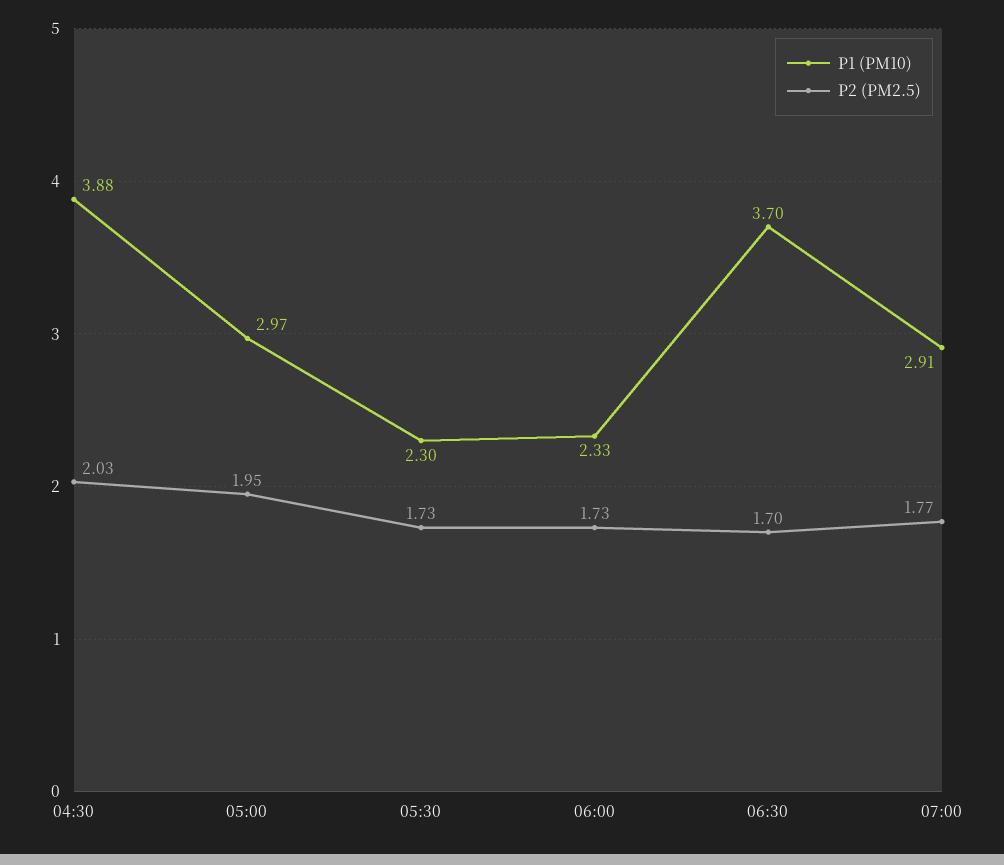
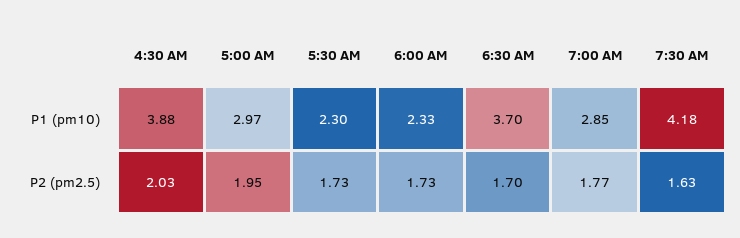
P1 (PM10), 07:00: 2.91 -> 2.85
P1 (PM10), 7:30 AM: none -> 4.18
P2 (PM2.5), 7:30 AM: none -> 1.63

